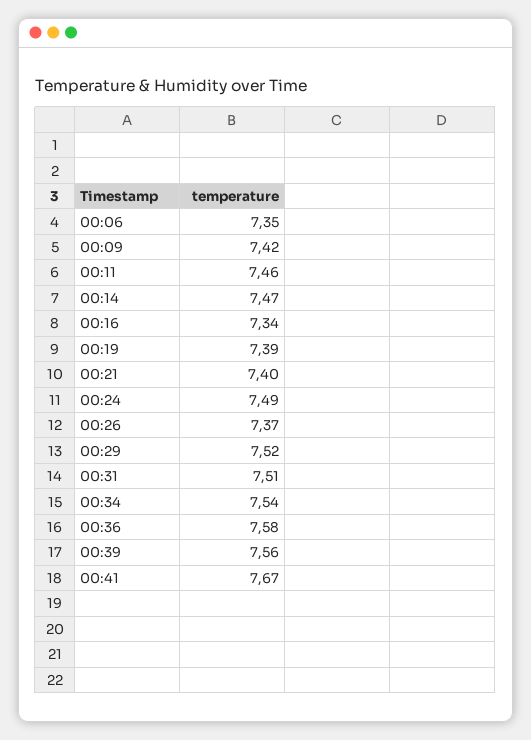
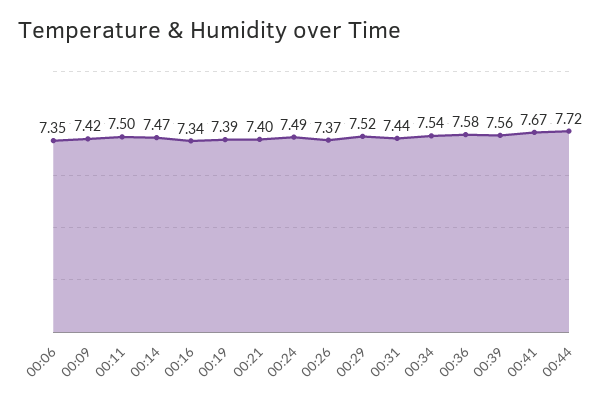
00:11: 7.46 -> 7.5
00:31: 7.51 -> 7.44
00:44: none -> 7.72

